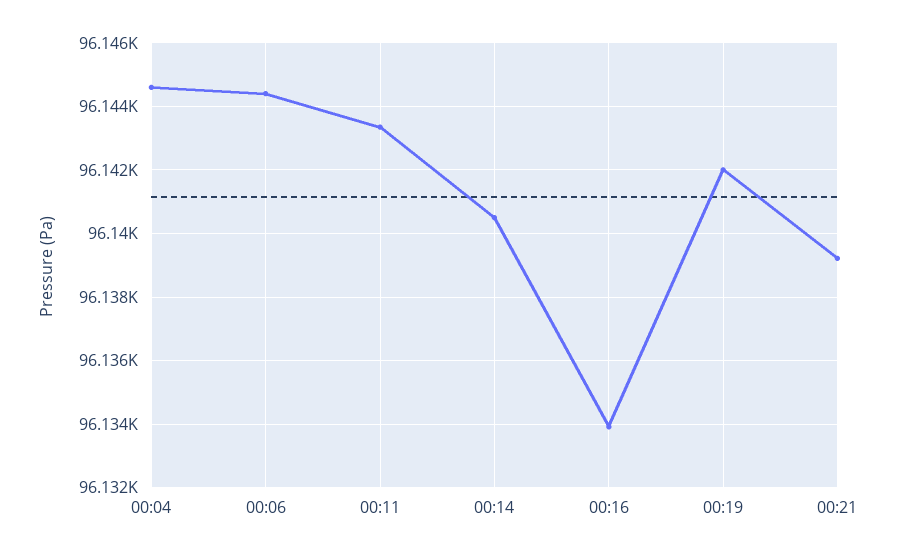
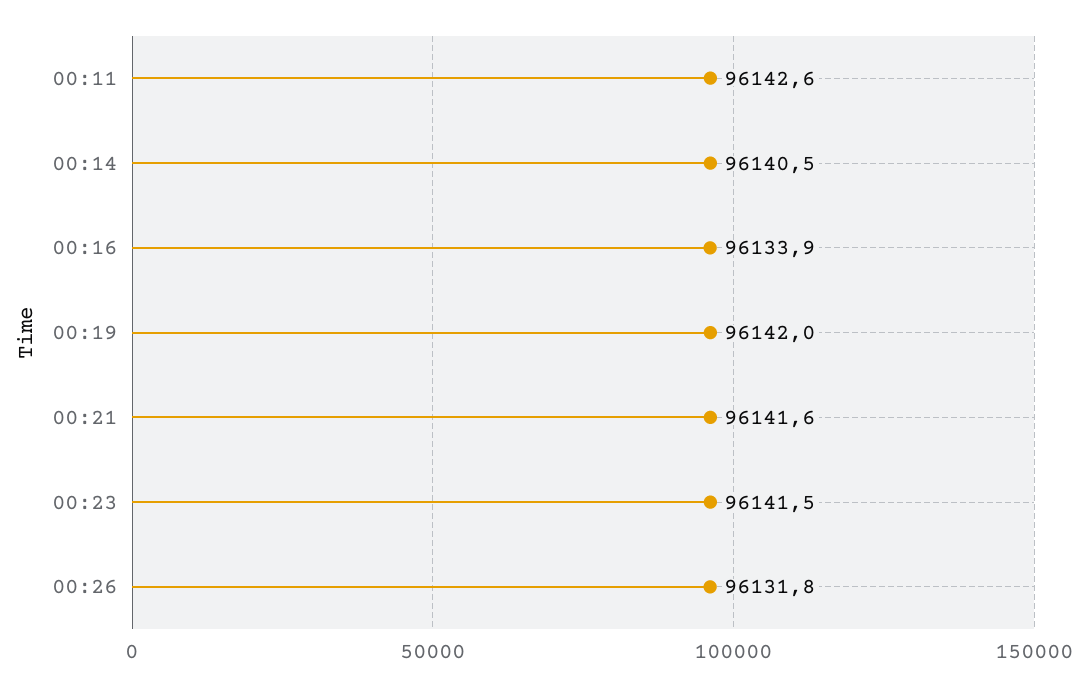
00:04: 96144.6 -> none
00:06: 96144.4 -> none
00:11: 96143.4 -> 96142.6
00:21: 96139.2 -> 96141.6
00:23: none -> 96141.5
00:26: none -> 96131.8

